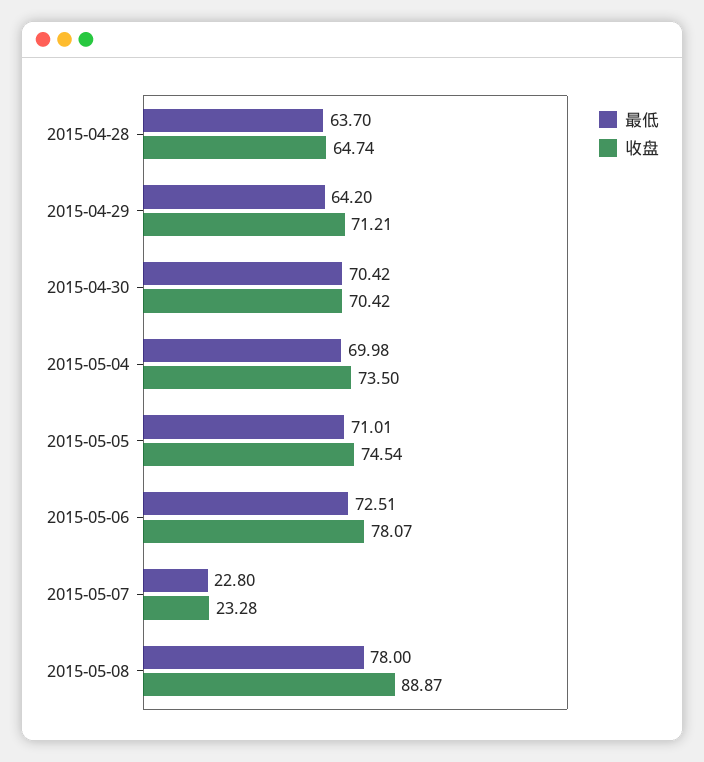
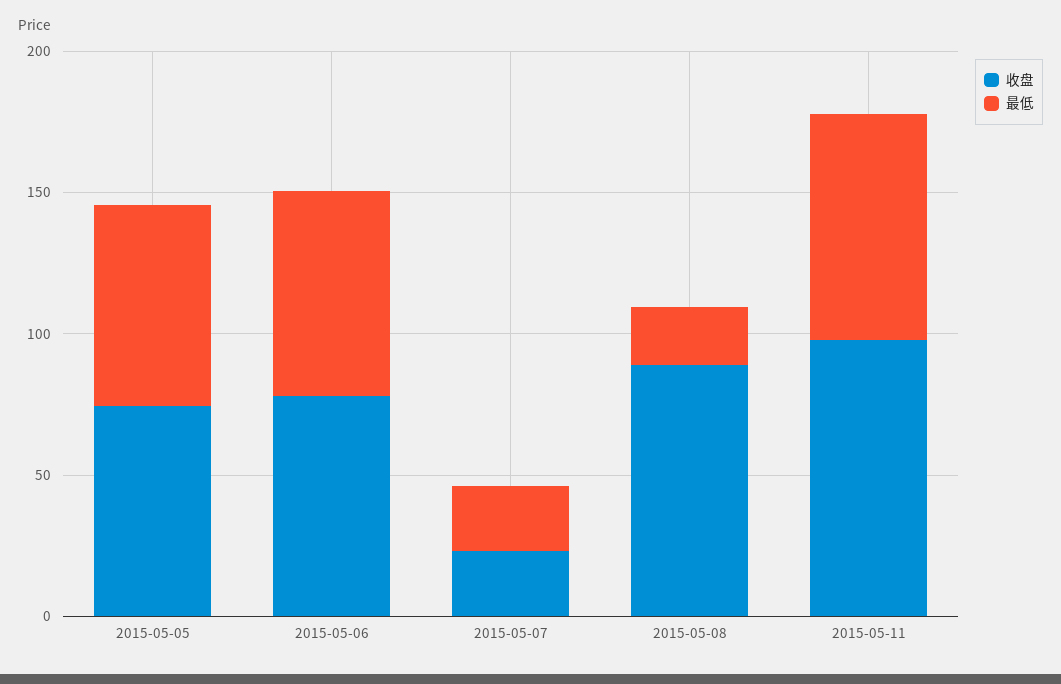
最低, 2015-04-28: 63.7 -> none
收盘, 2015-04-28: 64.74 -> none
最低, 2015-04-29: 64.2 -> none
收盘, 2015-04-29: 71.21 -> none
最低, 2015-04-30: 70.42 -> none
收盘, 2015-04-30: 70.42 -> none
最低, 2015-05-04: 69.98 -> none
收盘, 2015-05-04: 73.5 -> none
最低, 2015-05-08: 78 -> 20
收盘, 2015-05-11: none -> 100
最低, 2015-05-11: none -> 80

